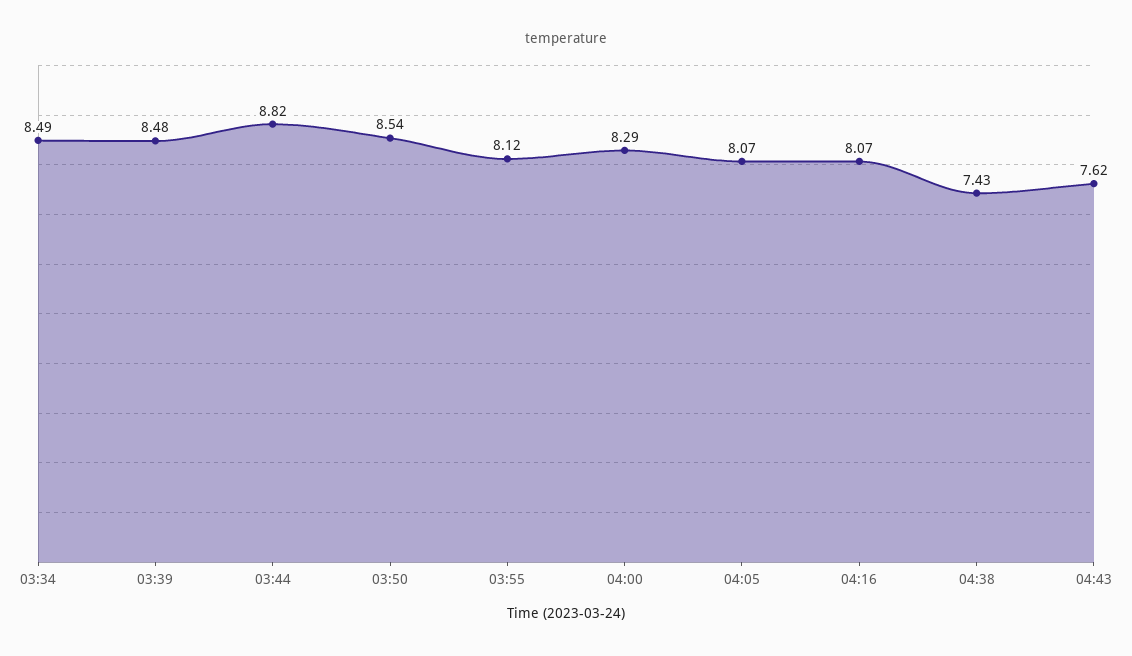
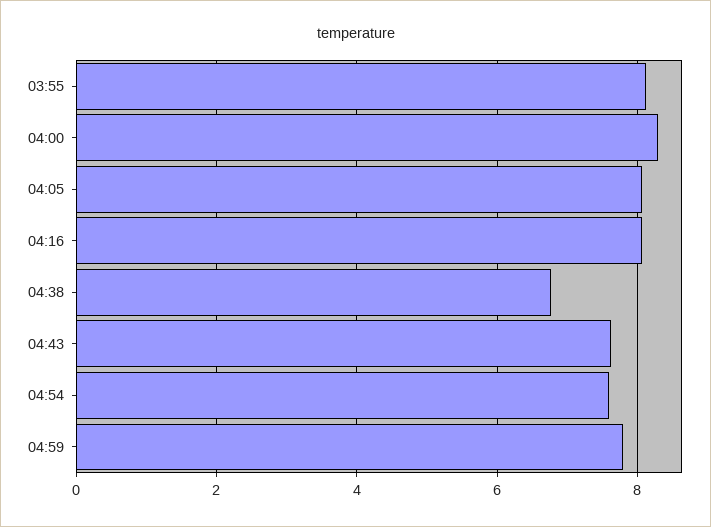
03:34: 8.49 -> none
03:39: 8.48 -> none
03:44: 8.82 -> none
03:50: 8.54 -> none
04:38: 7.43 -> 6.8
04:54: none -> 7.6
04:59: none -> 7.8

